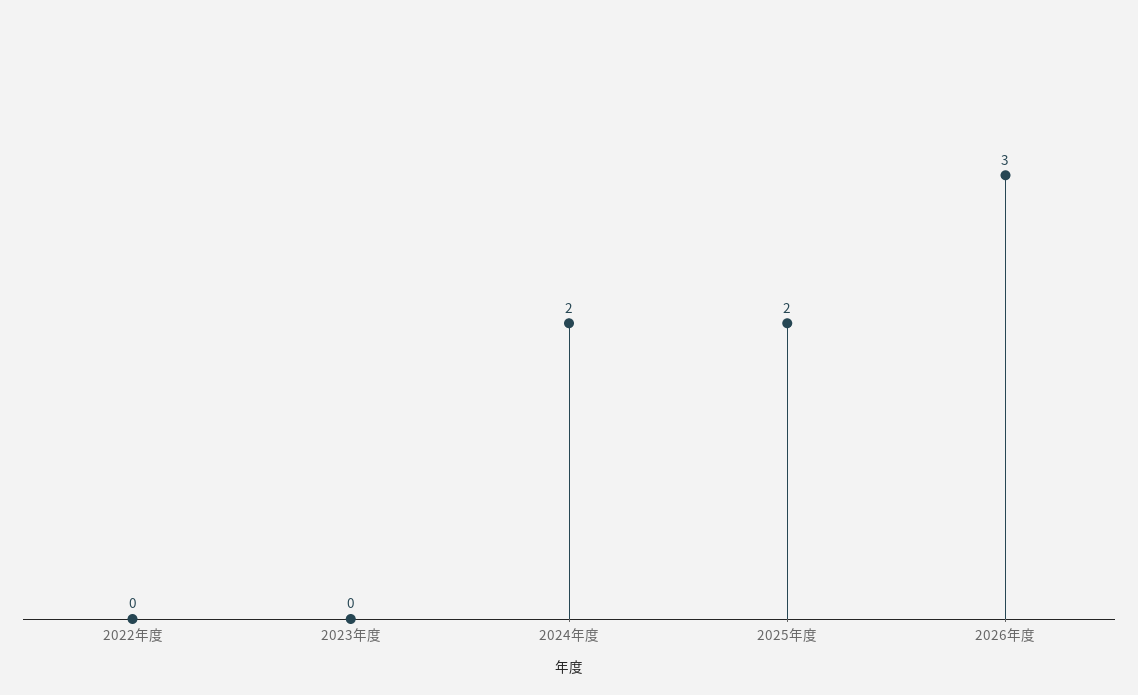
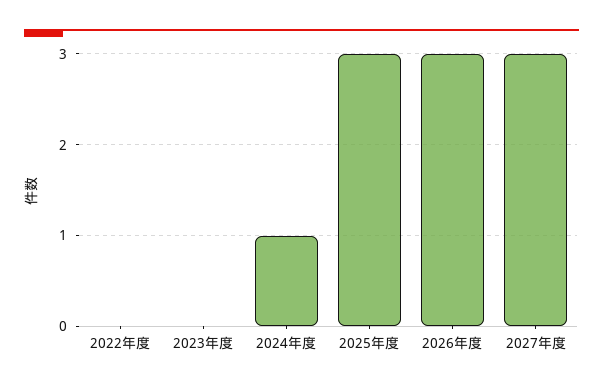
2024年度: 2 -> 1
2025年度: 2 -> 3
2027年度: none -> 3

